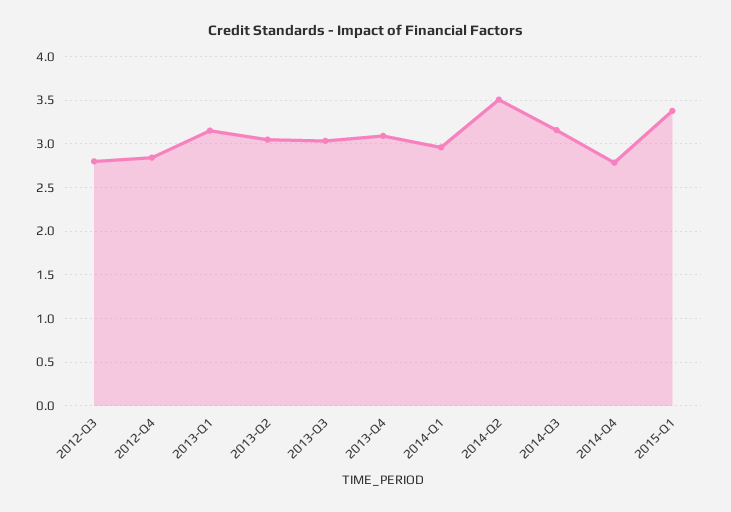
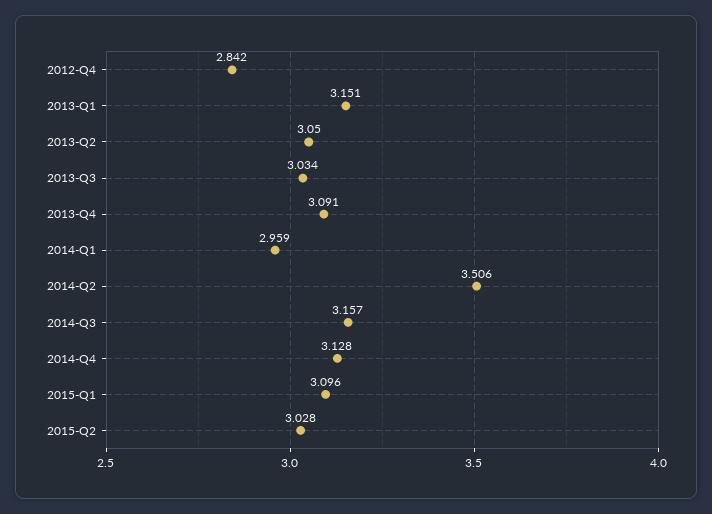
2012-Q3: 2.8 -> none
2014-Q4: 2.8 -> 3.128
2015-Q1: 3.4 -> 3.096
2015-Q2: none -> 3.028

